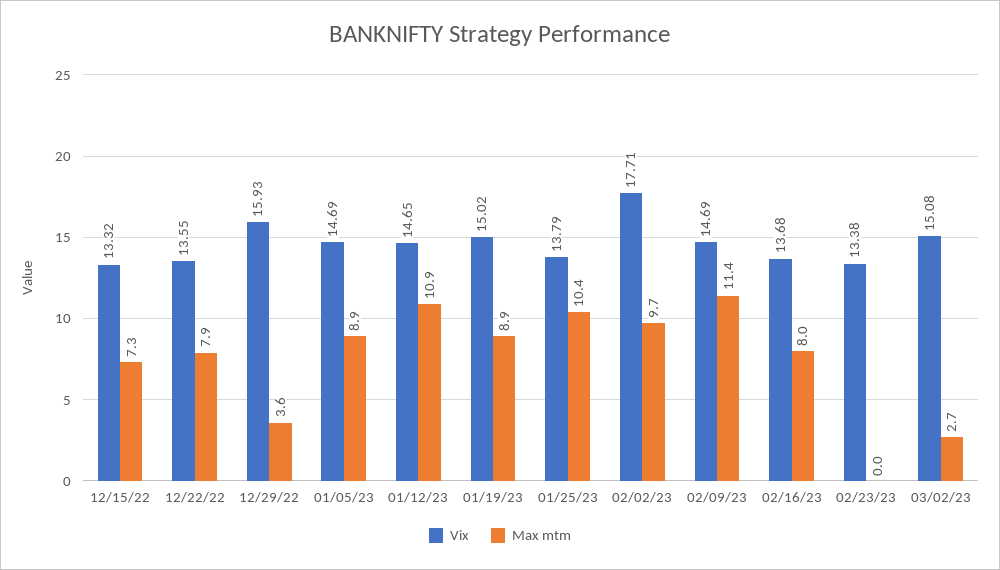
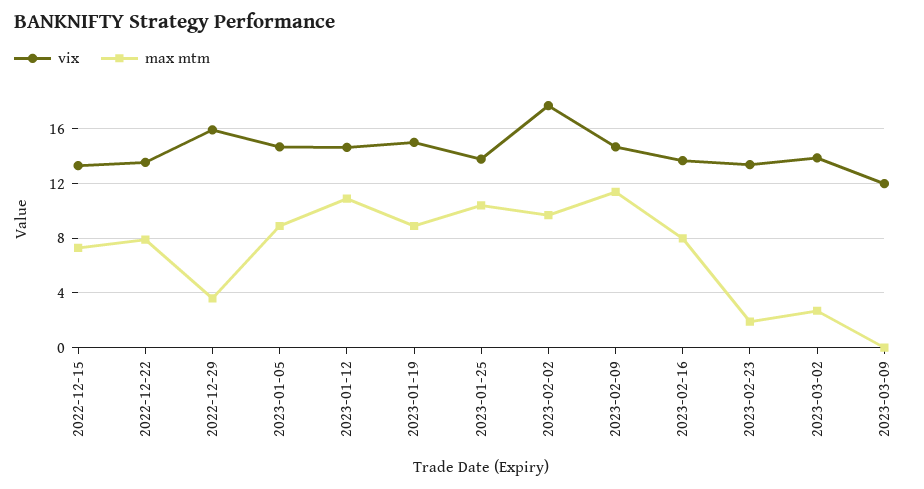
Max mtm, 02/23/23: 0 -> 2
Vix, 03/02/23: 15.08 -> 14
Vix, 2023-03-09: none -> 12
Max mtm, 2023-03-09: none -> 0

